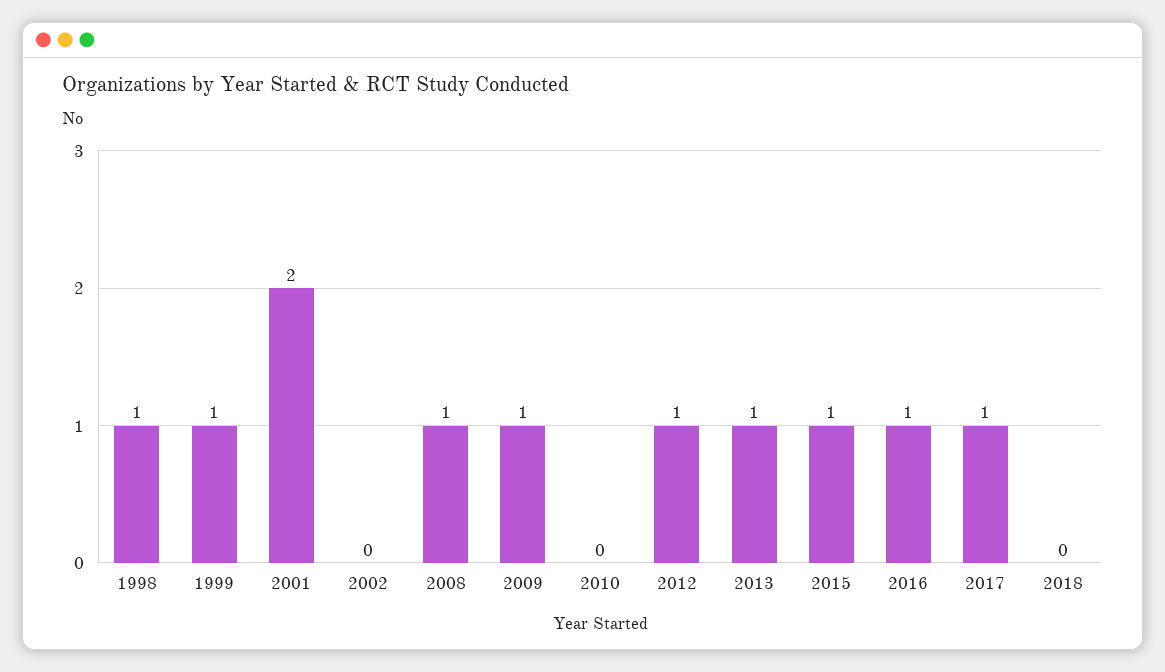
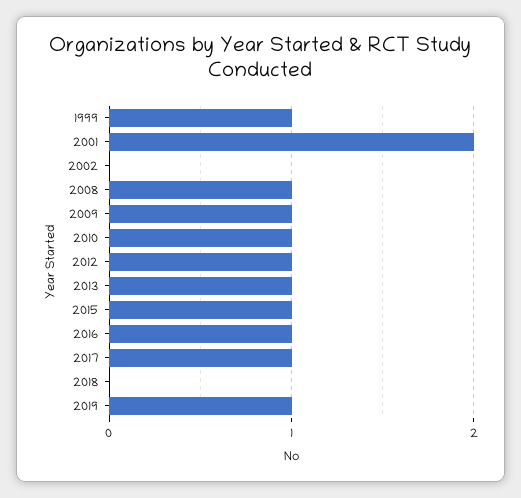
1998: 1 -> none
2010: 0 -> 1
2019: none -> 1

